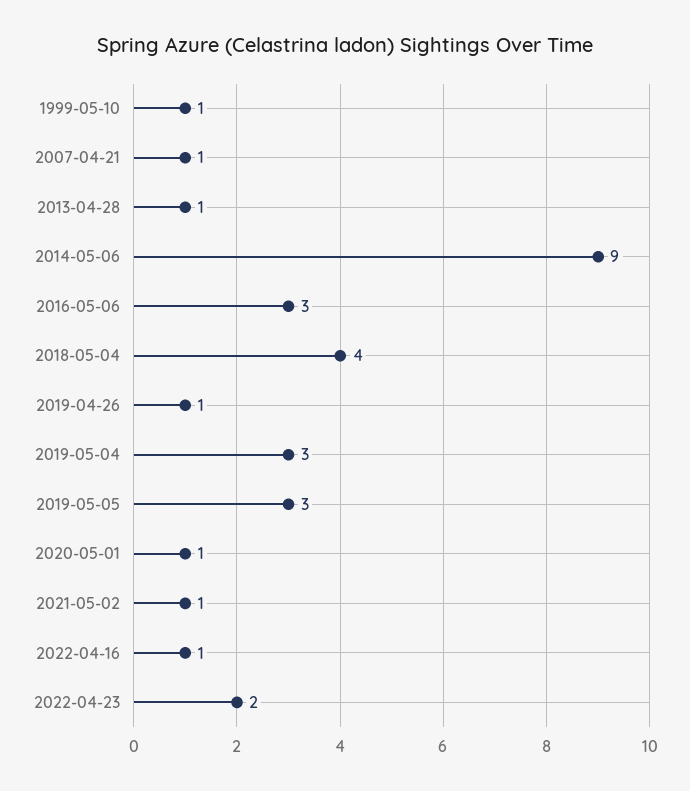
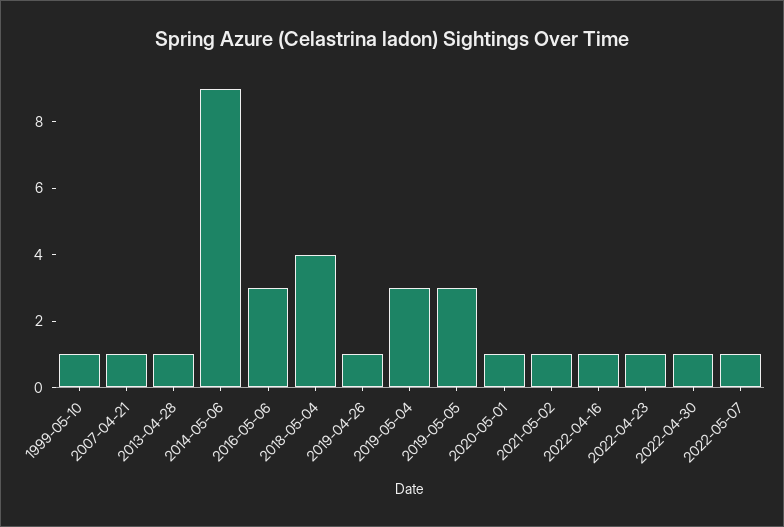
2022-04-23: 2 -> 1
2022-04-30: none -> 1
2022-05-07: none -> 1

